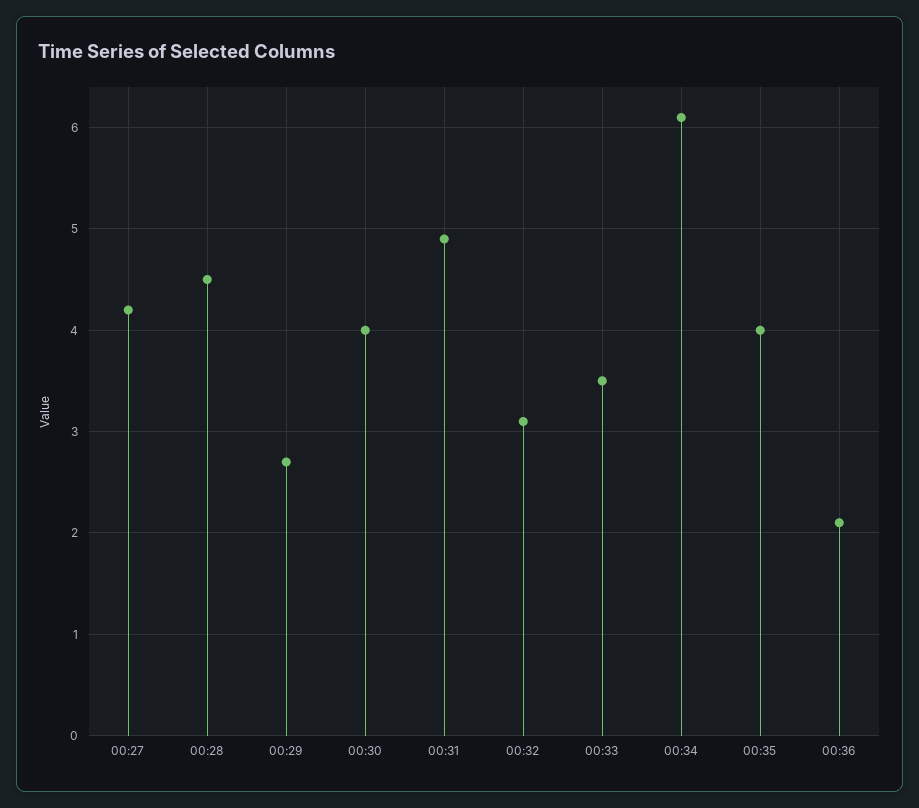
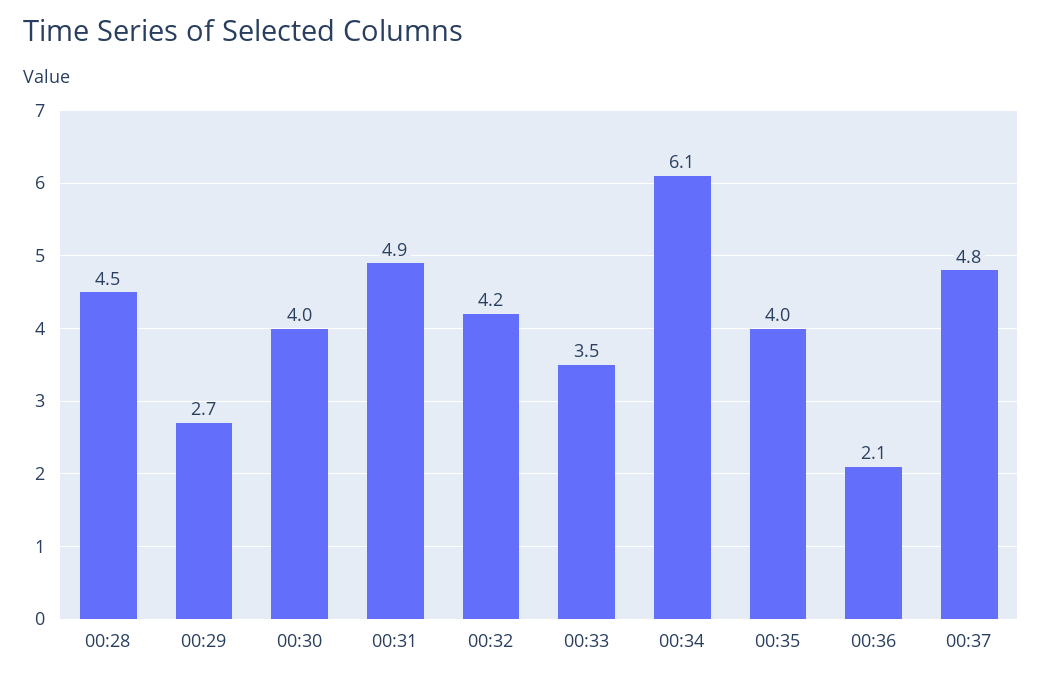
00:27: 4.2 -> none
00:32: 3.1 -> 4.2
00:37: none -> 4.8

